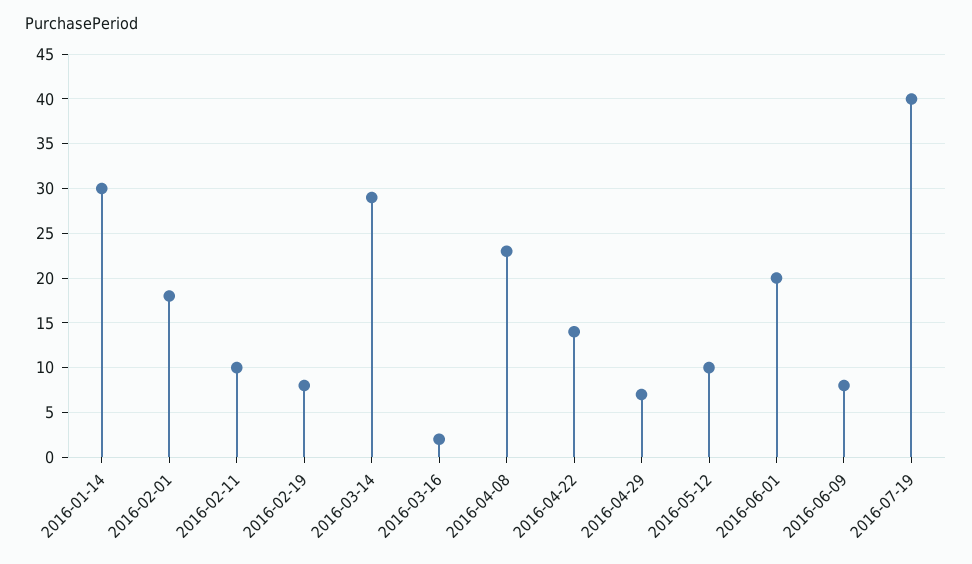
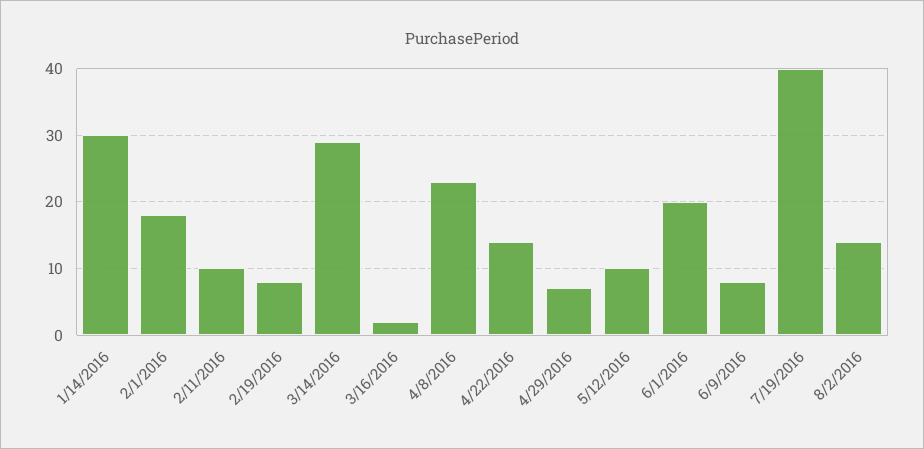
8/2/2016: none -> 14

